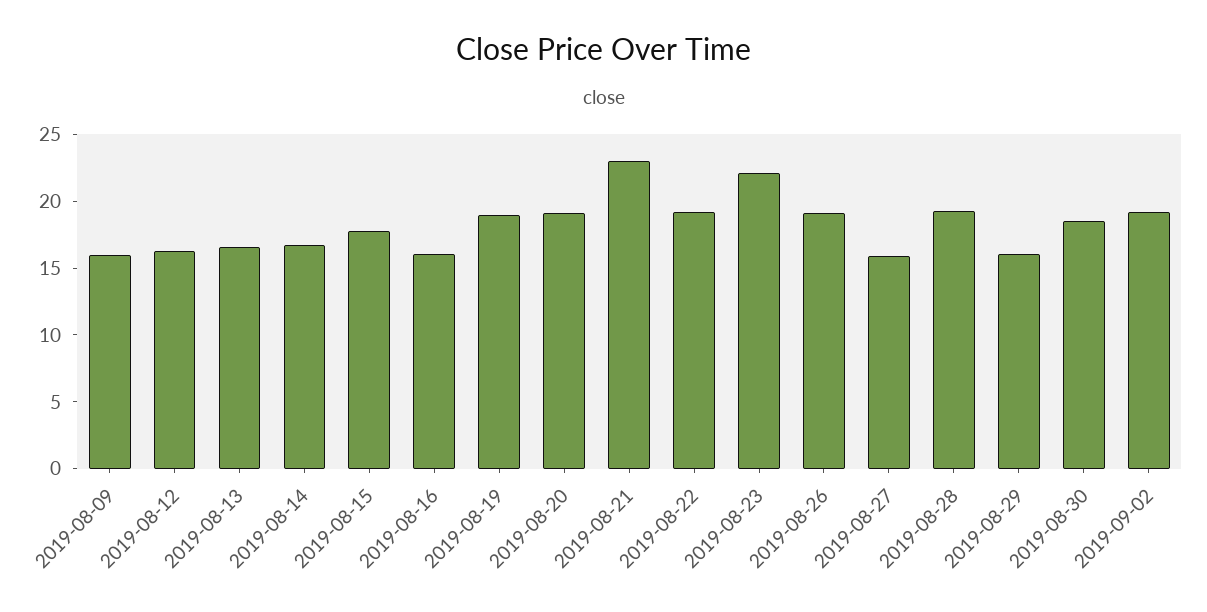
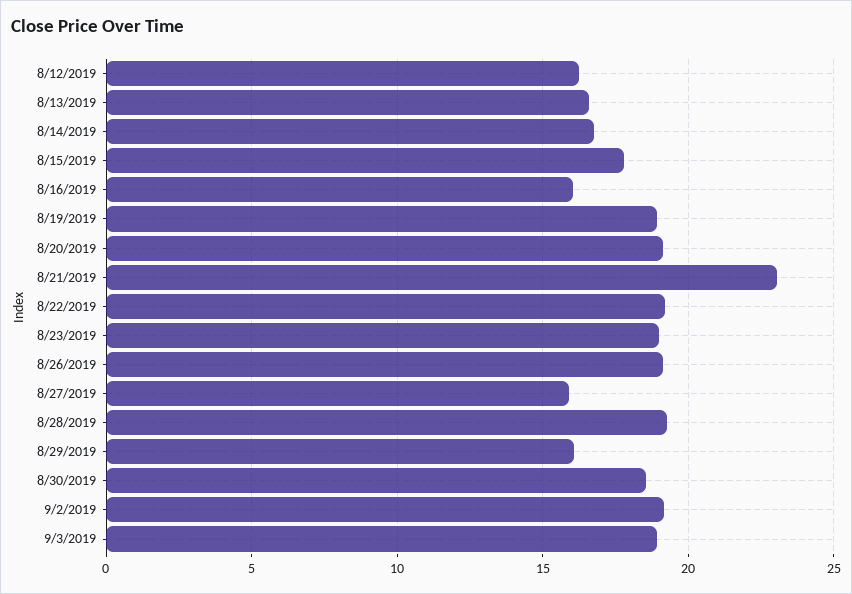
2019-08-09: 16 -> none
2019-08-23: 22 -> 19
9/3/2019: none -> 19

